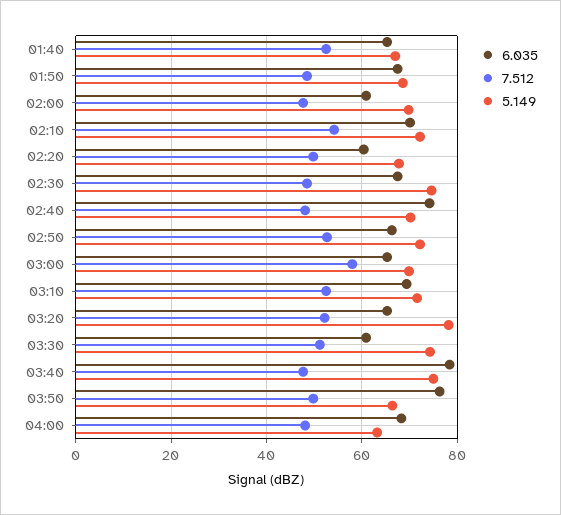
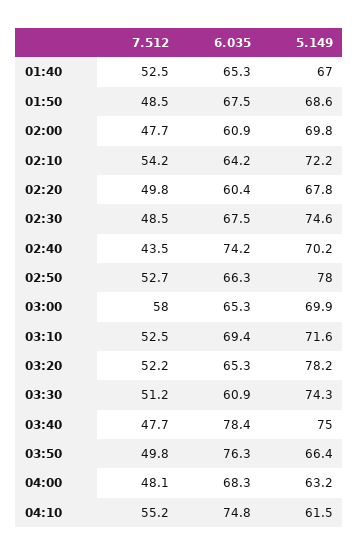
6.035, 02:10: 70 -> 64.2
7.512, 02:40: 48 -> 43.5
5.149, 02:50: 72 -> 78
7.512, 04:10: none -> 55.2
6.035, 04:10: none -> 74.8
5.149, 04:10: none -> 61.5

